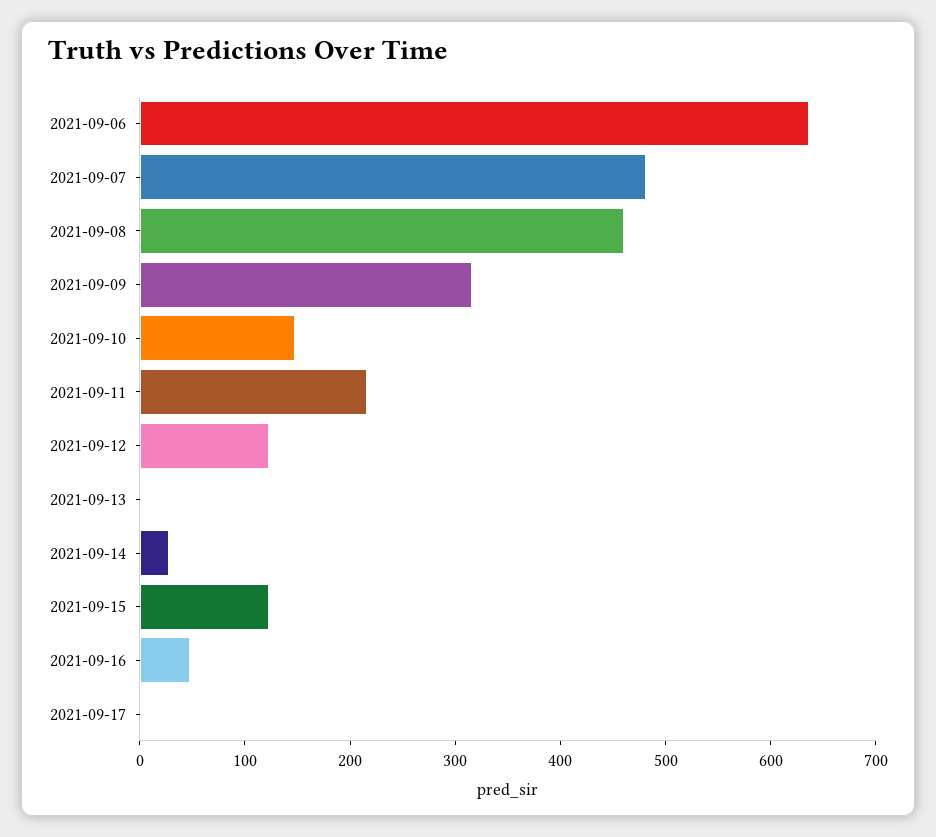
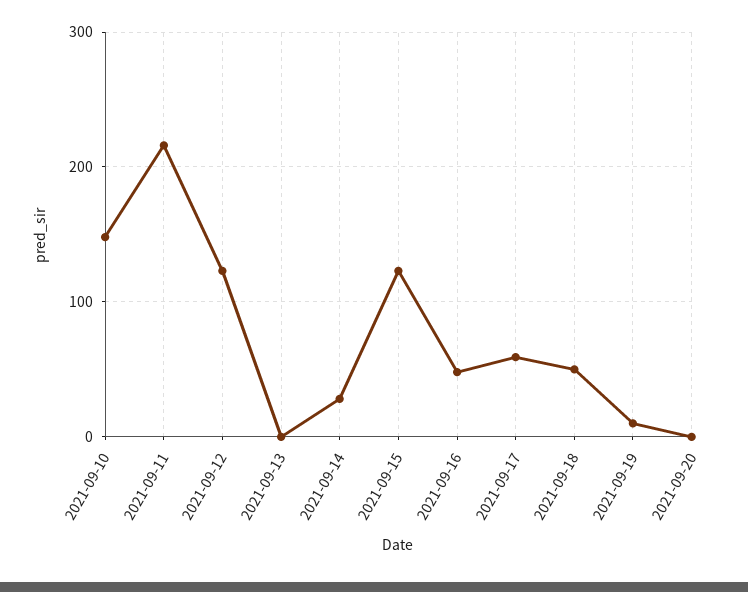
2021-09-06: 640 -> none
2021-09-07: 480 -> none
2021-09-08: 460 -> none
2021-09-09: 320 -> none
2021-09-17: 0 -> 60
2021-09-18: none -> 50
2021-09-19: none -> 10
2021-09-20: none -> 0

